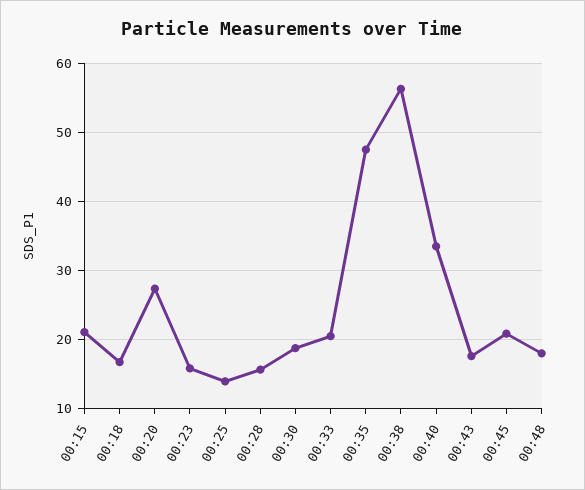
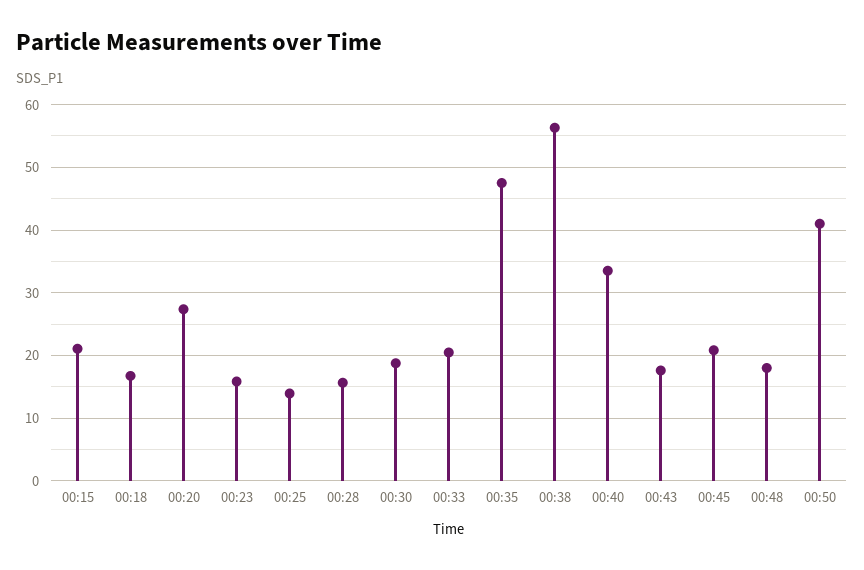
00:50: none -> 41

